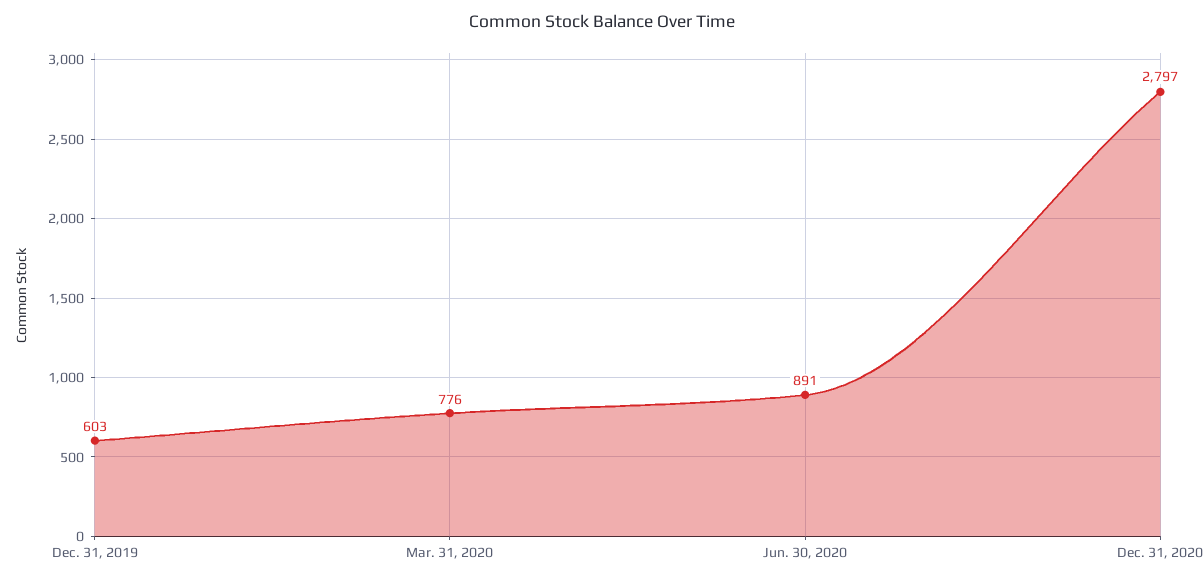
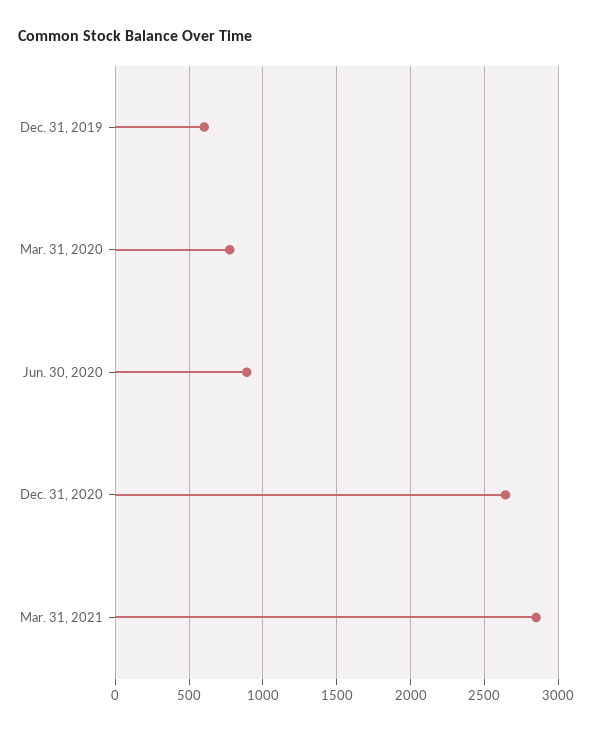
Dec. 31, 2020: 2797 -> 2650
Mar. 31, 2021: none -> 2850

